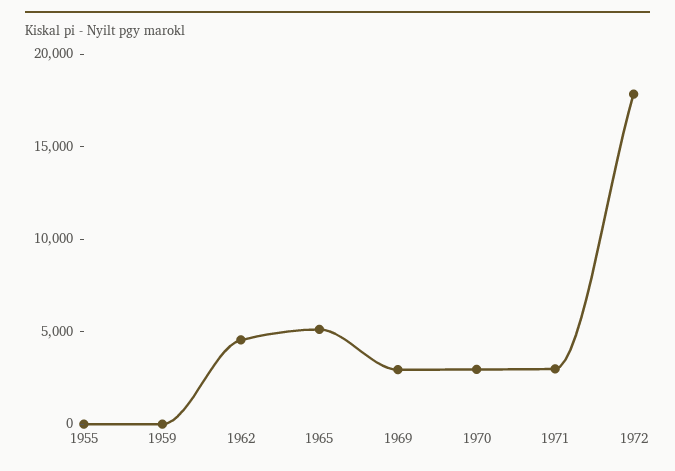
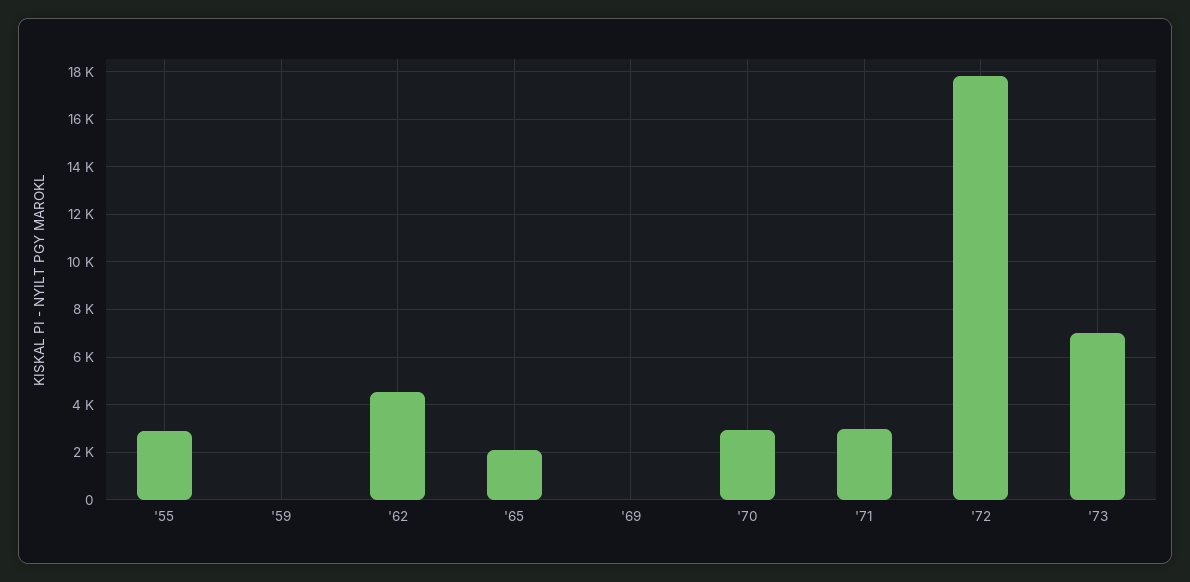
1955: 0 -> 3000
1965: 5000 -> 2000
1969: 3000 -> 0
'73: none -> 7000

